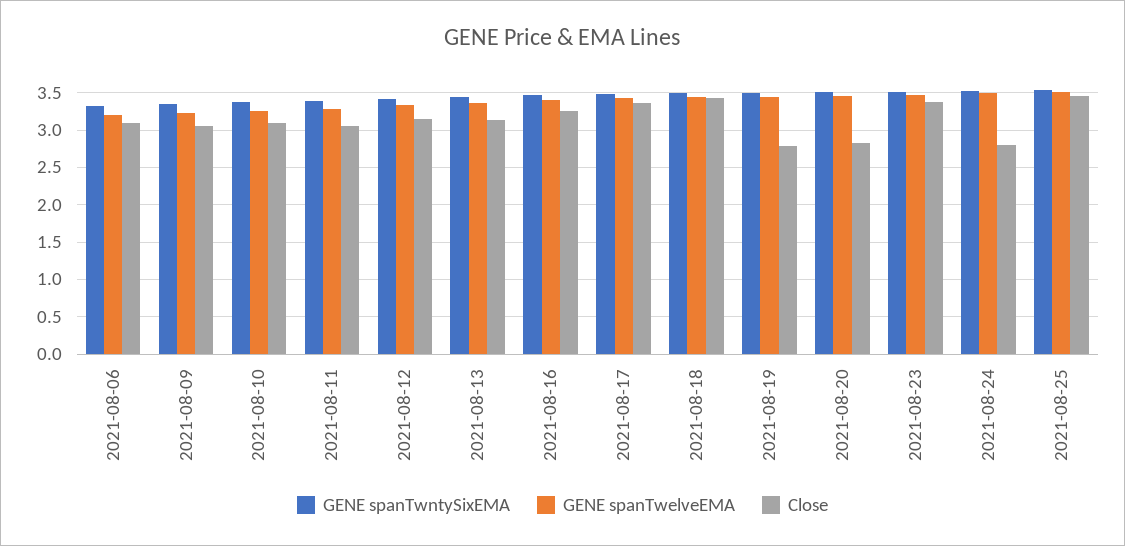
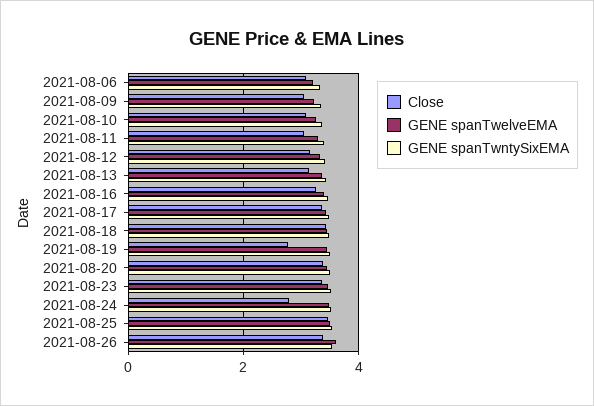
Close, 2021-08-20: 2.8 -> 3.4
Close, 2021-08-26: none -> 3.4
GENE spanTwelveEMA, 2021-08-26: none -> 3.6
GENE spanTwntySixEMA, 2021-08-26: none -> 3.6

